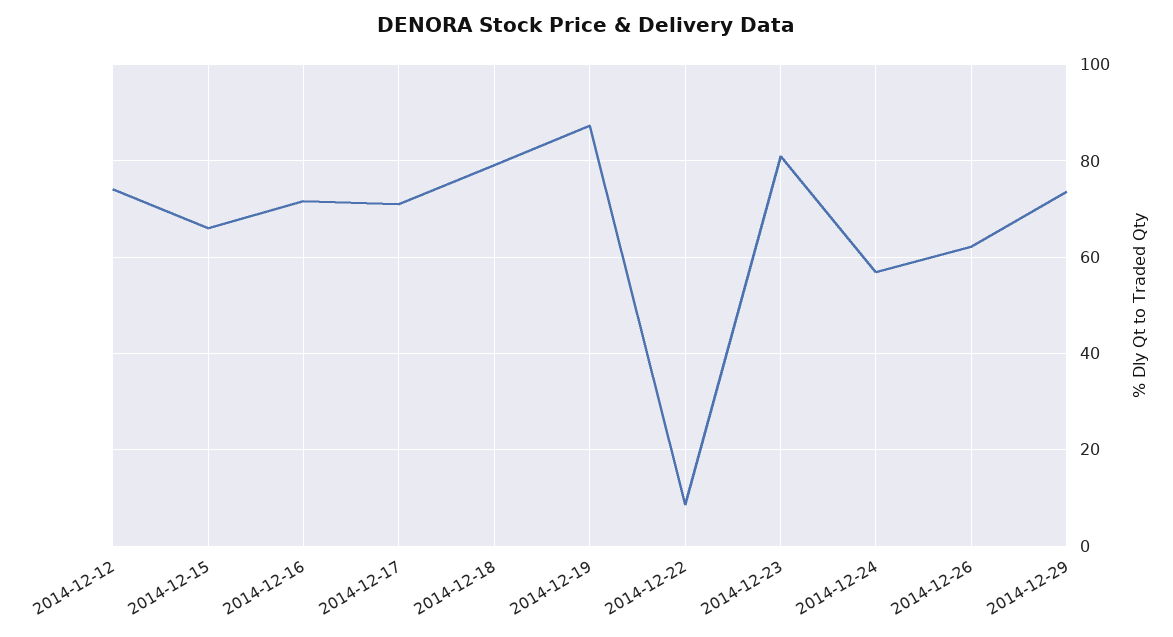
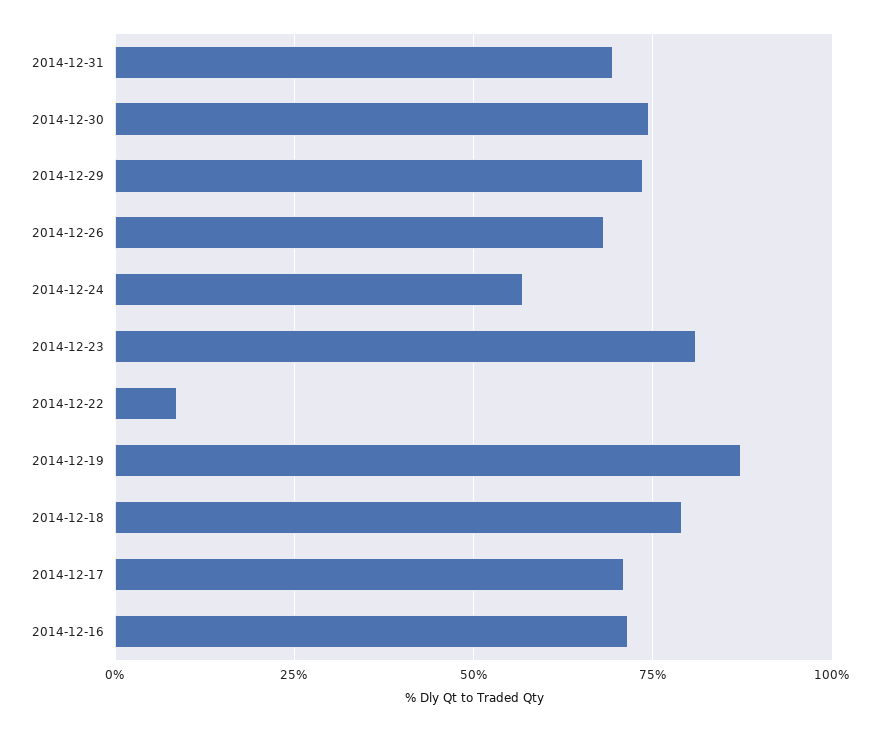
2014-12-12: 74 -> none
2014-12-15: 66 -> none
2014-12-26: 62 -> 67.5
2014-12-31: none -> 70
2014-12-30: none -> 75

